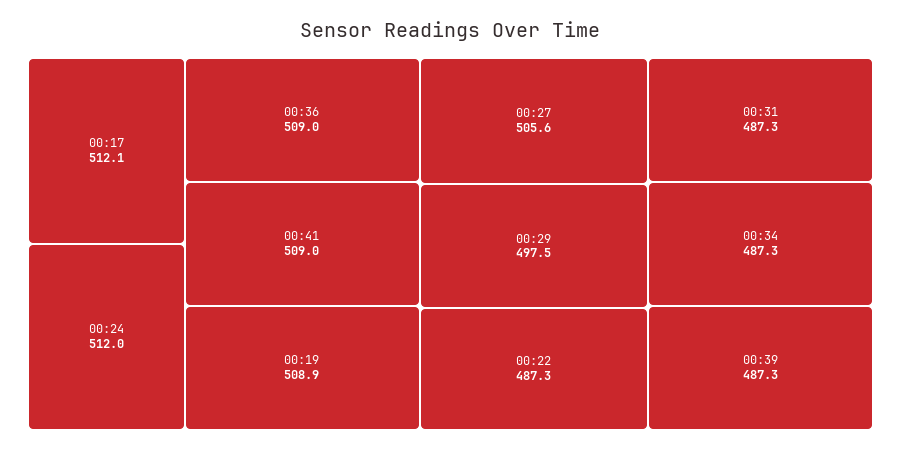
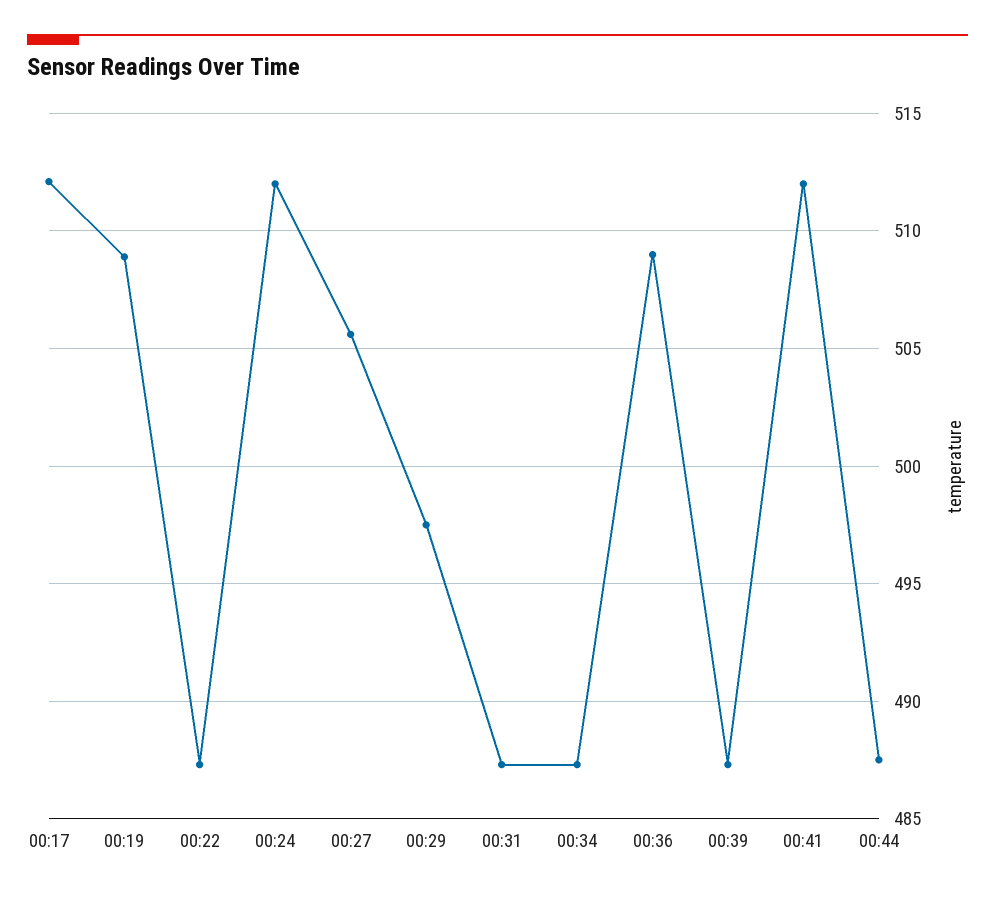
00:41: 509 -> 512
00:44: none -> 487.5

